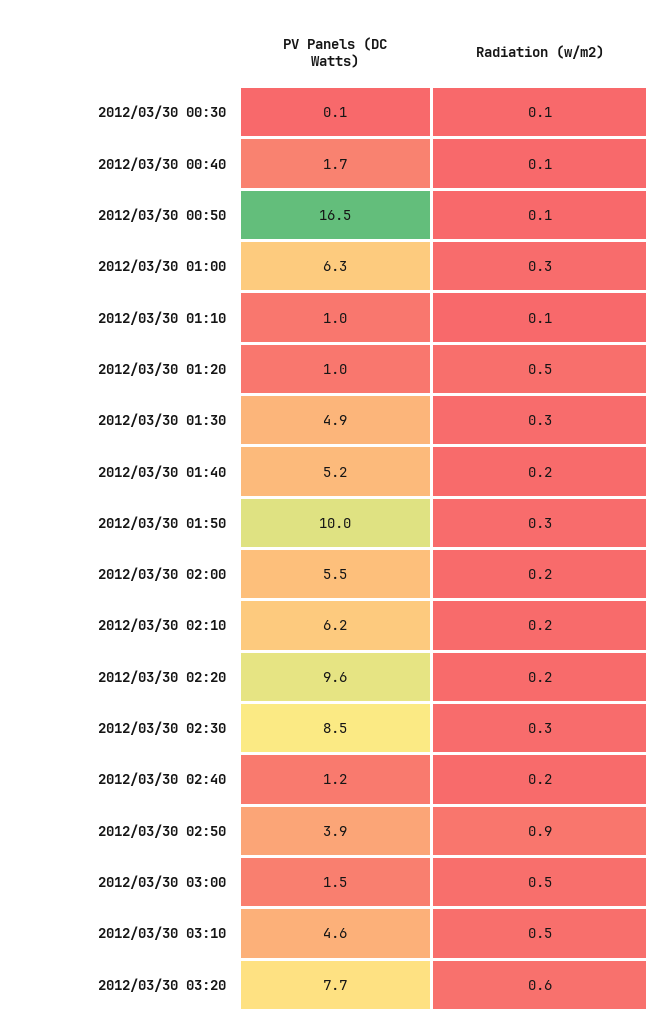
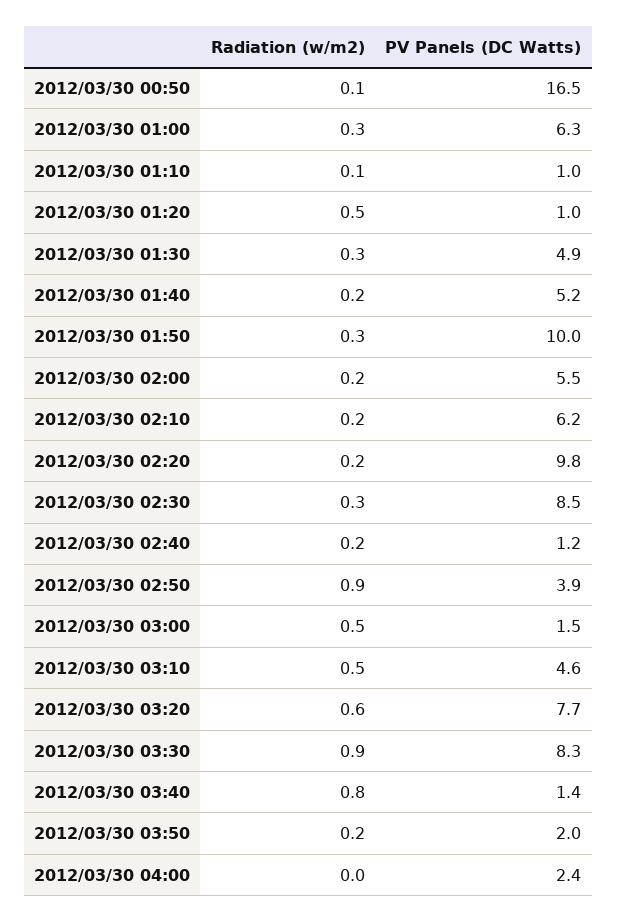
PV Panels (DC Watts), 2012/03/30 00:30: 0.1 -> none
Radiation (w/m2), 2012/03/30 00:30: 0.1 -> none
PV Panels (DC Watts), 2012/03/30 00:40: 1.7 -> none
Radiation (w/m2), 2012/03/30 00:40: 0.1 -> none
PV Panels (DC Watts), 2012/03/30 02:20: 9.6 -> 9.8
Radiation (w/m2), 2012/03/30 03:30: none -> 0.9
PV Panels (DC Watts), 2012/03/30 03:30: none -> 8.3
Radiation (w/m2), 2012/03/30 03:40: none -> 0.8
PV Panels (DC Watts), 2012/03/30 03:40: none -> 1.4
Radiation (w/m2), 2012/03/30 03:50: none -> 0.2
PV Panels (DC Watts), 2012/03/30 03:50: none -> 2
Radiation (w/m2), 2012/03/30 04:00: none -> 0
PV Panels (DC Watts), 2012/03/30 04:00: none -> 2.4

